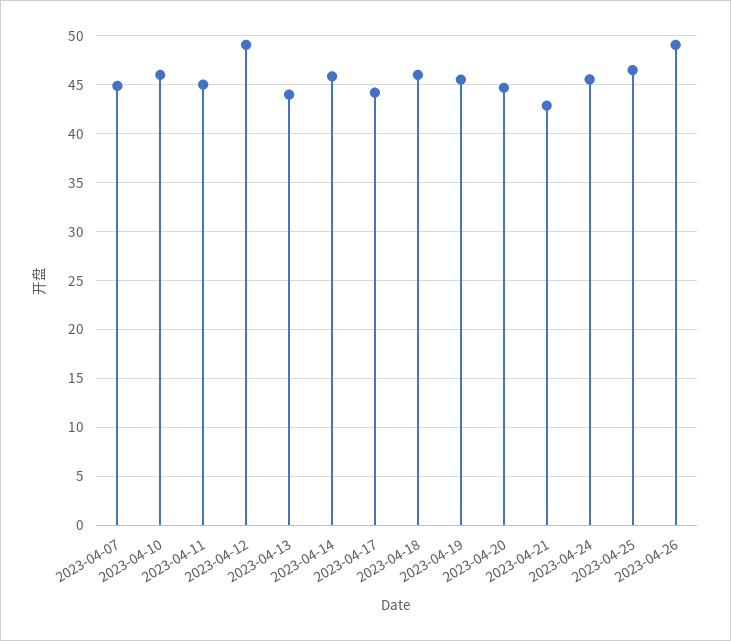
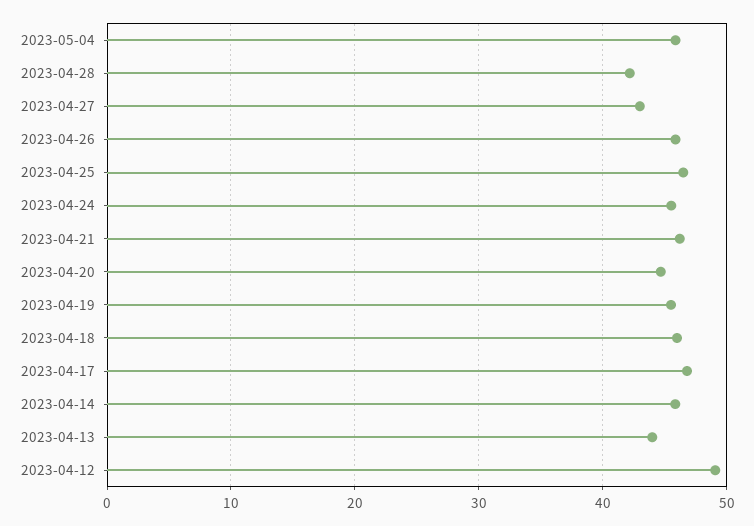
2023-04-07: 45 -> none
2023-04-10: 46 -> none
2023-04-11: 45 -> none
2023-04-17: 44 -> 47
2023-04-21: 43 -> 46
2023-04-26: 49 -> 46
2023-05-04: none -> 46
2023-04-28: none -> 42
2023-04-27: none -> 43

